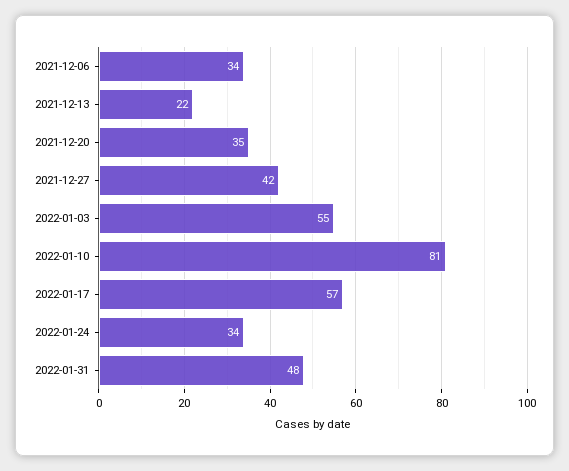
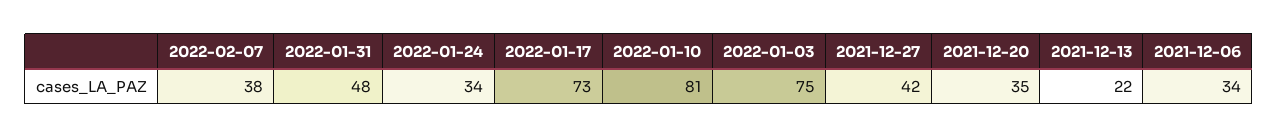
2022-01-03: 55 -> 75
2022-01-17: 57 -> 73
2022-02-07: none -> 38

